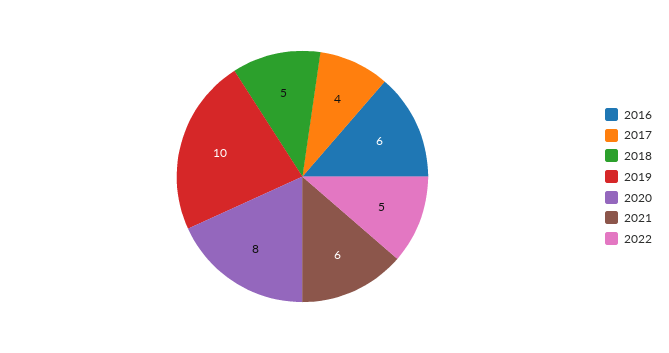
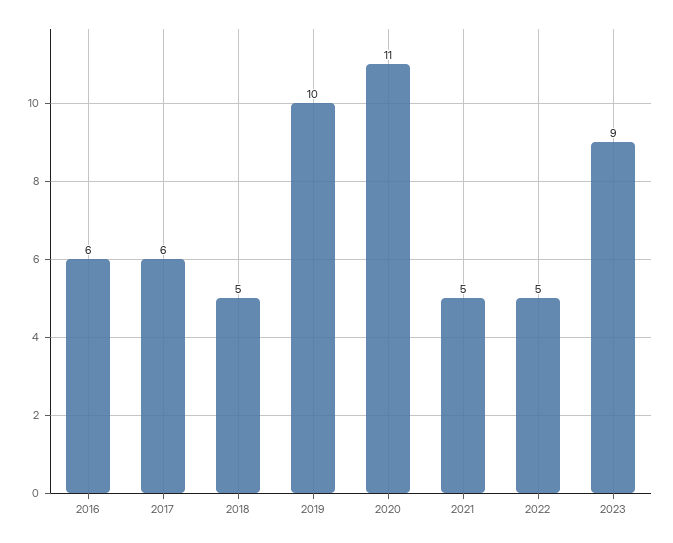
2017: 4 -> 6
2020: 8 -> 11
2021: 6 -> 5
2023: none -> 9

